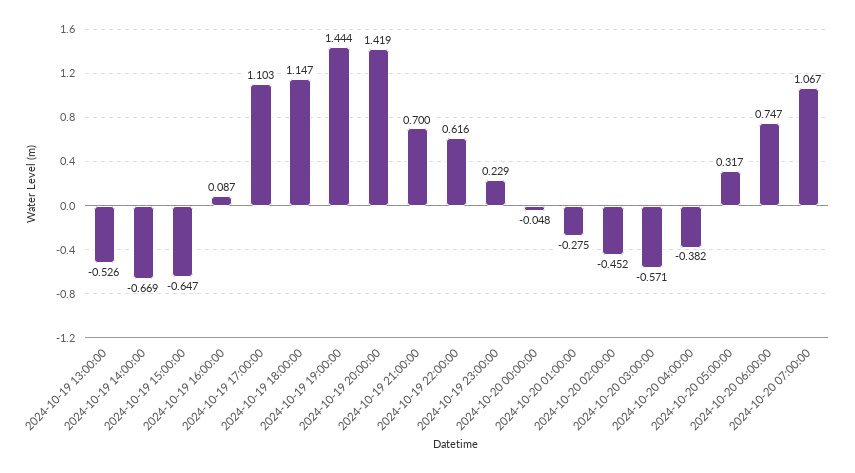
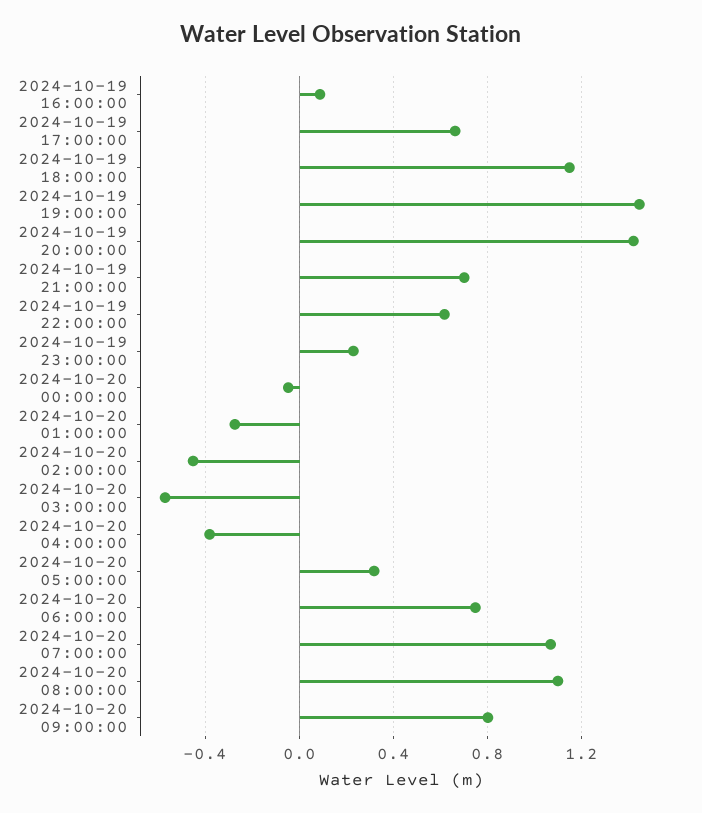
2024-10-19 13:00:00: -0.526 -> none
2024-10-19 14:00:00: -0.669 -> none
2024-10-19 15:00:00: -0.647 -> none
2024-10-19 17:00:00: 1.103 -> 0.65
2024-10-20 08:00:00: none -> 1.1
2024-10-20 09:00:00: none -> 0.8

